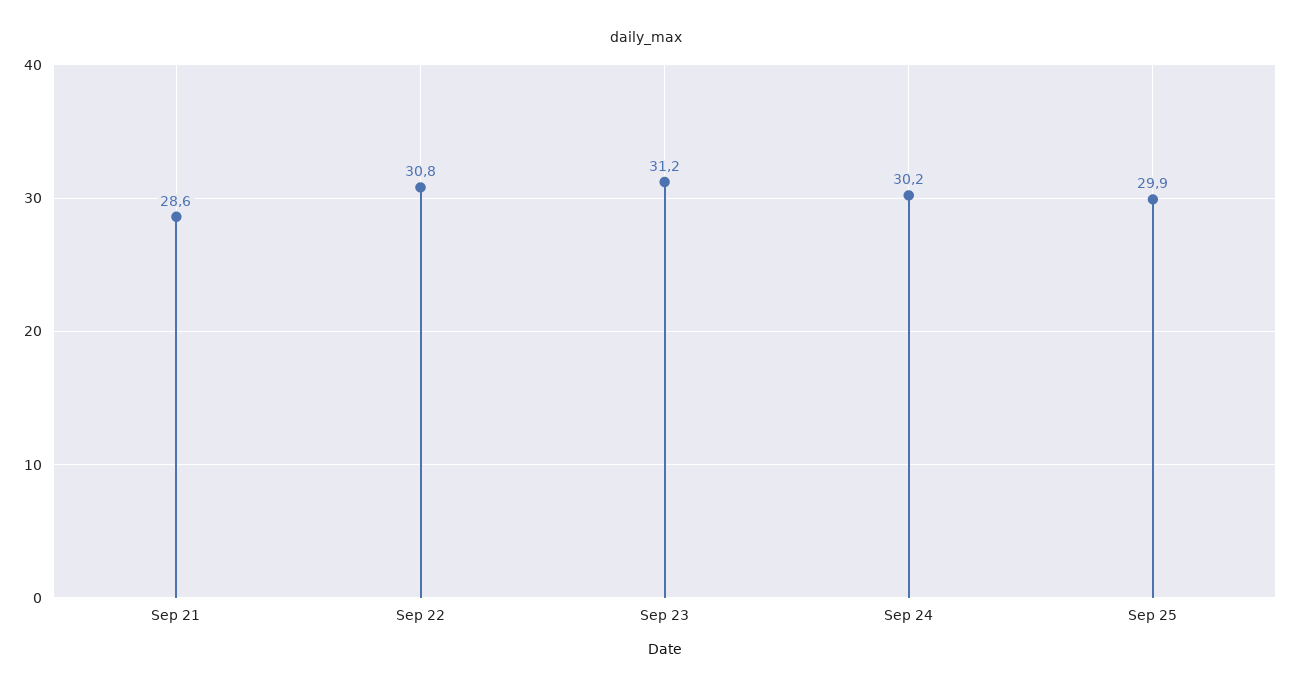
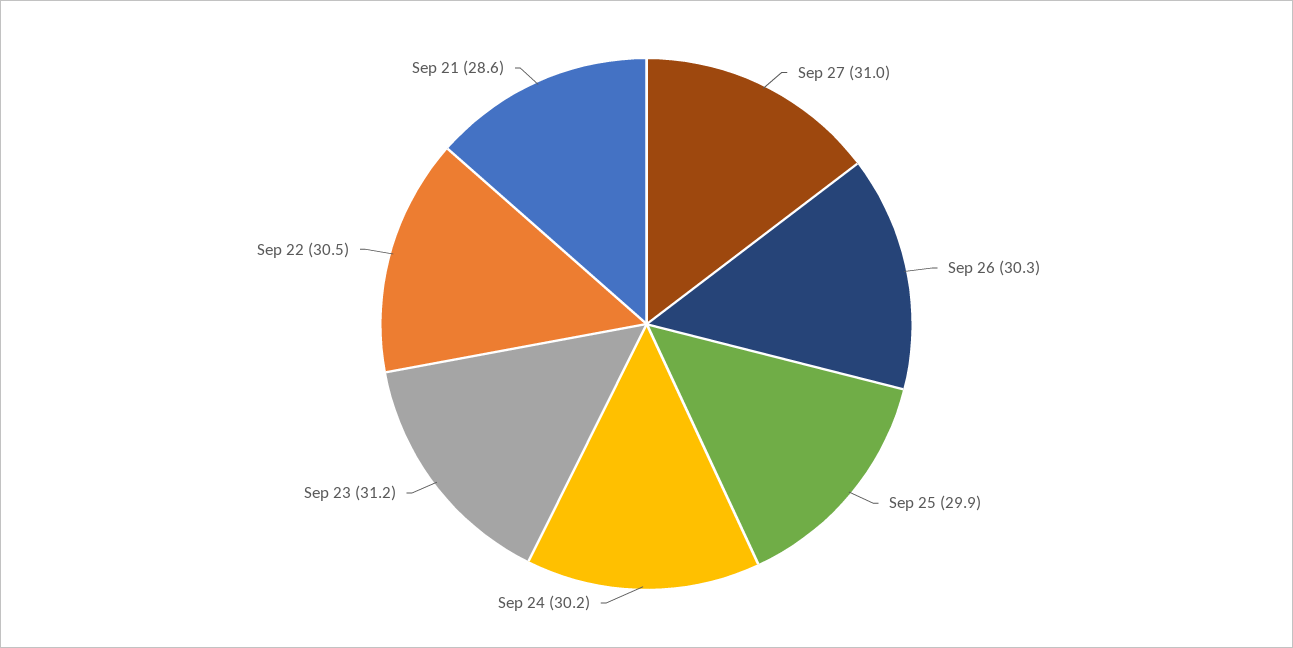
Sep 22: 30.8 -> 30.5
Sep 27: none -> 31
Sep 26: none -> 30.3

